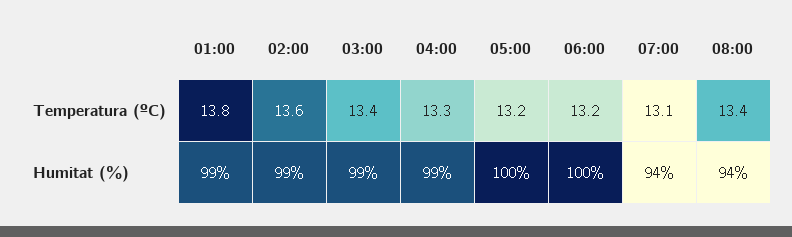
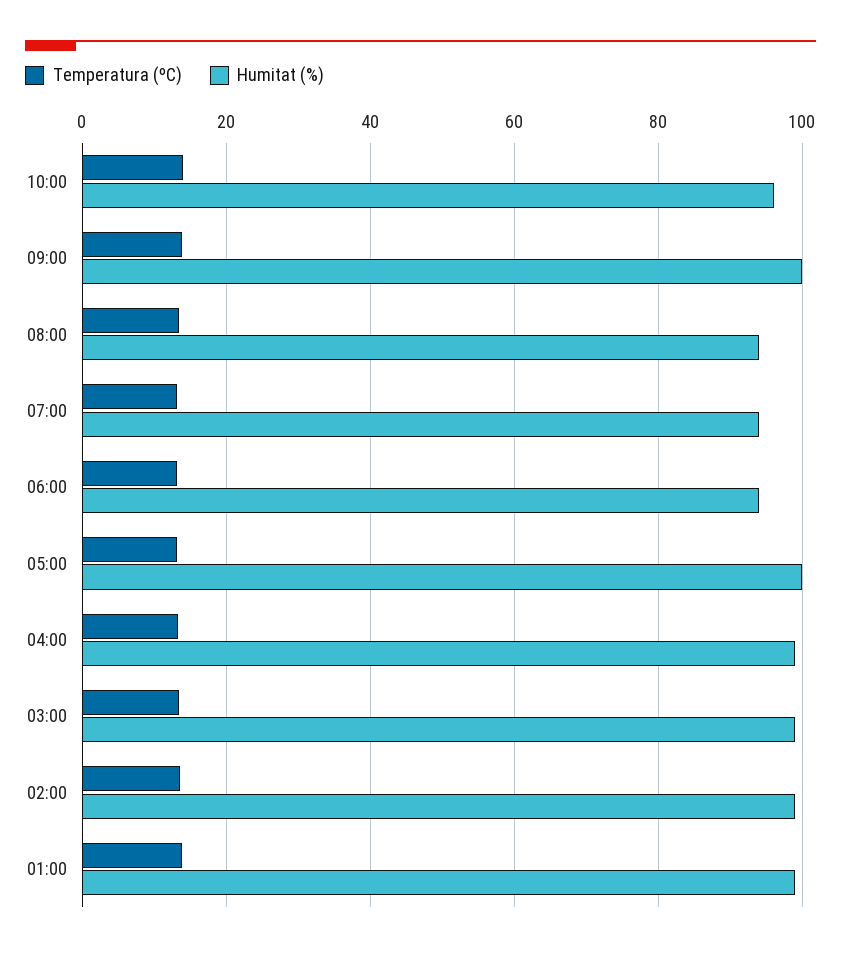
Humitat (%), 06:00: 100 -> 94
Temperatura (ºC), 10:00: none -> 14
Humitat (%), 10:00: none -> 96
Temperatura (ºC), 09:00: none -> 14
Humitat (%), 09:00: none -> 100

